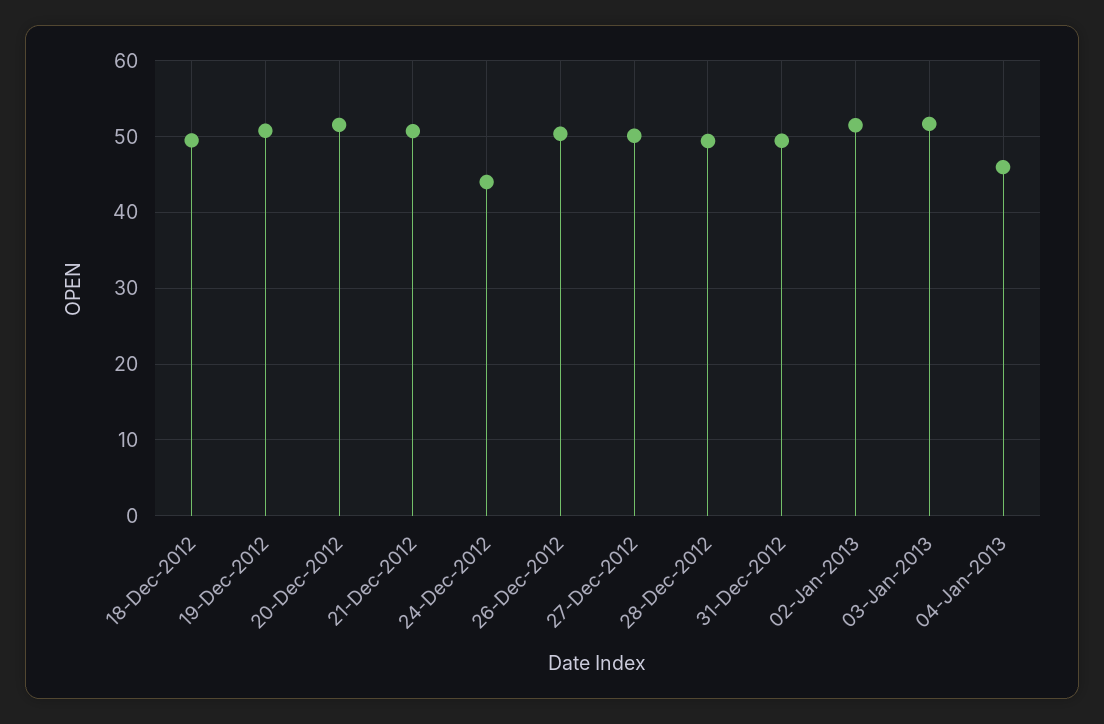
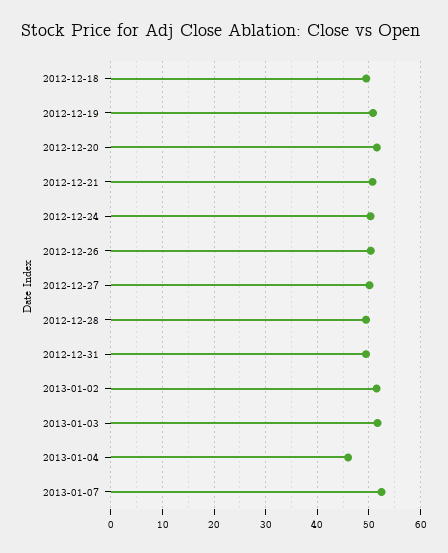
24-Dec-2012: 44 -> 50
2013-01-07: none -> 52

